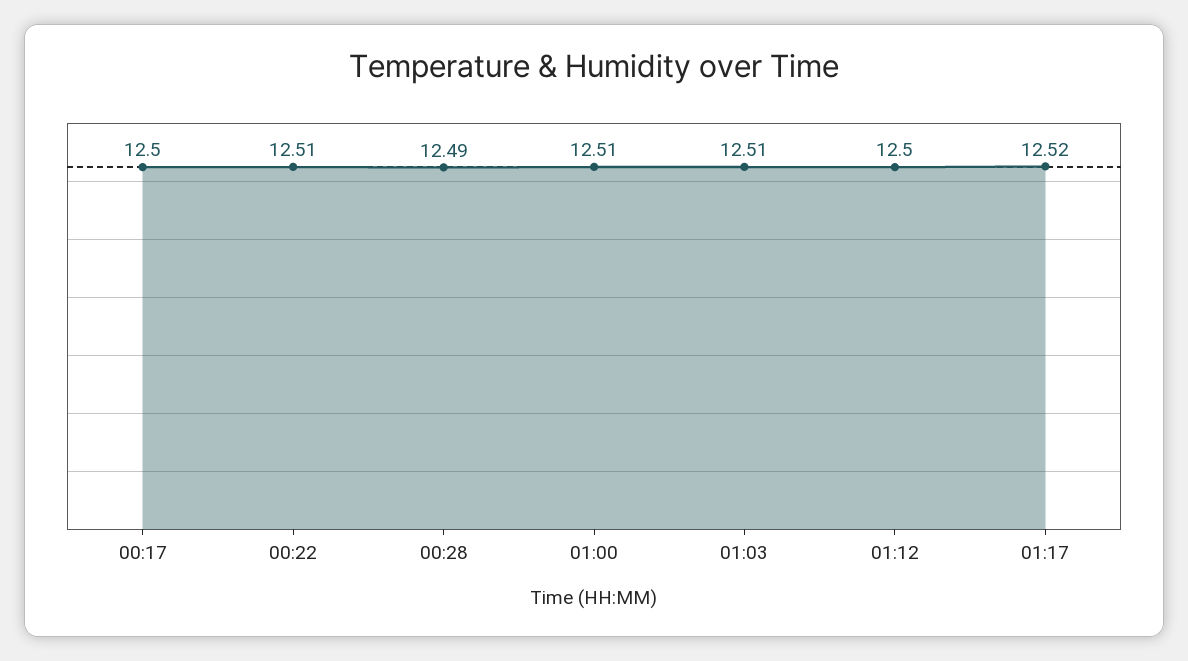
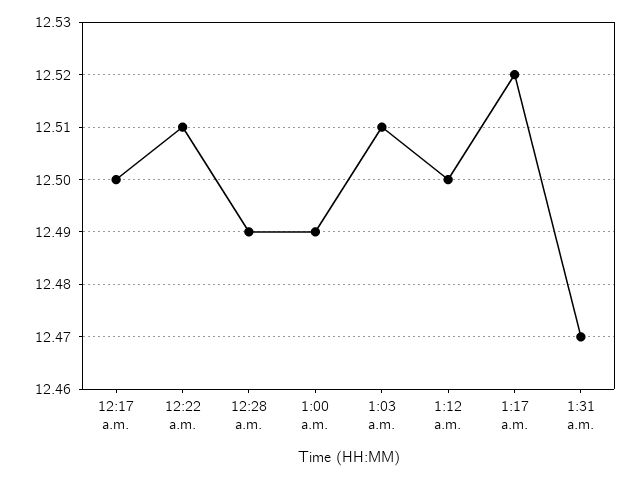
01:00: 12.51 -> 12.49
1:31 a.m.: none -> 12.47

